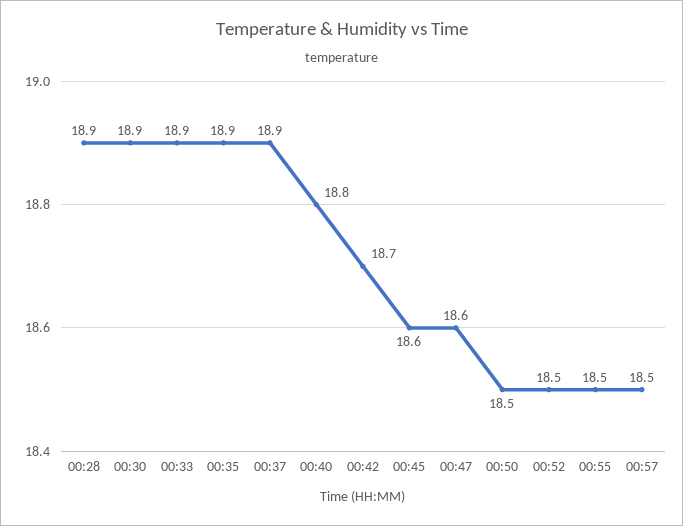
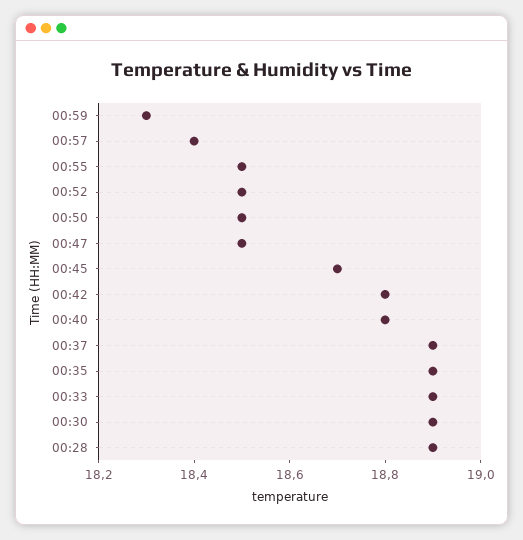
00:42: 18.7 -> 18.8
00:45: 18.6 -> 18.7
00:47: 18.6 -> 18.5
00:57: 18.5 -> 18.4
00:59: none -> 18.3

